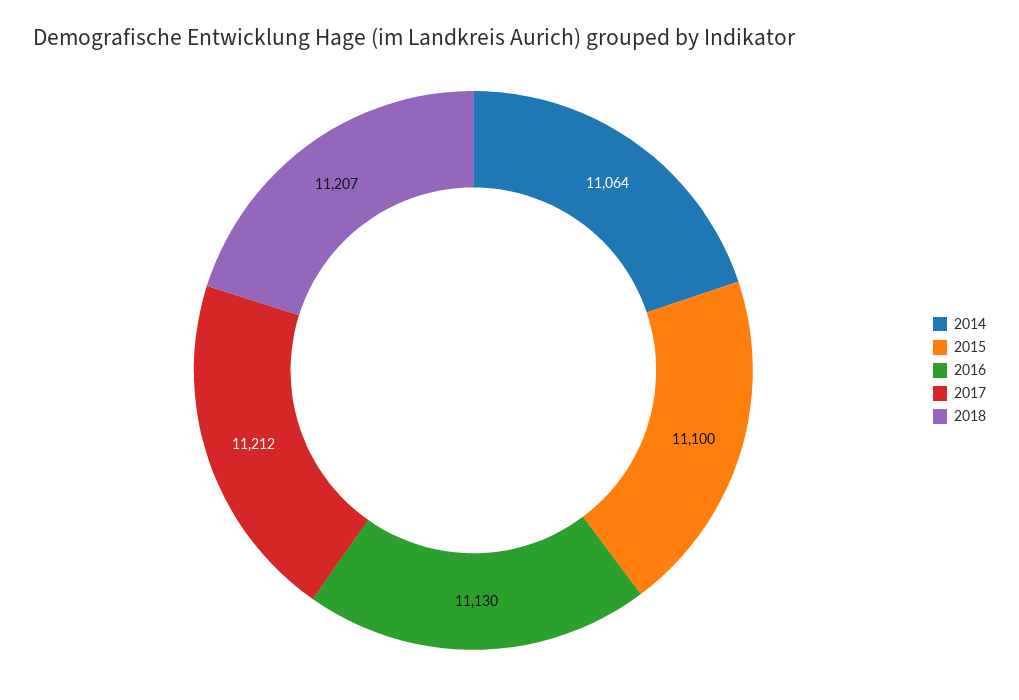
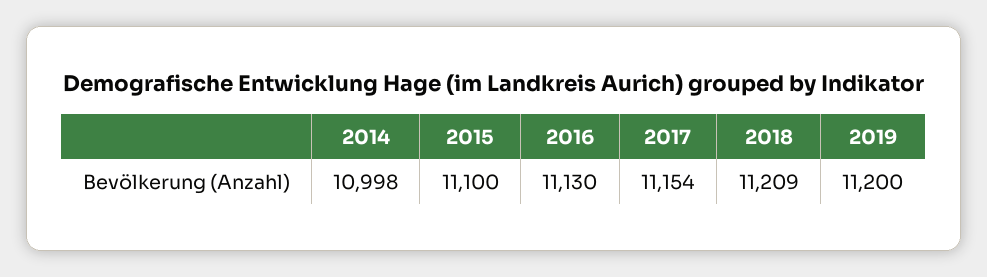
2014: 11064 -> 10998
2017: 11212 -> 11154
2018: 11207 -> 11209
2019: none -> 11200

